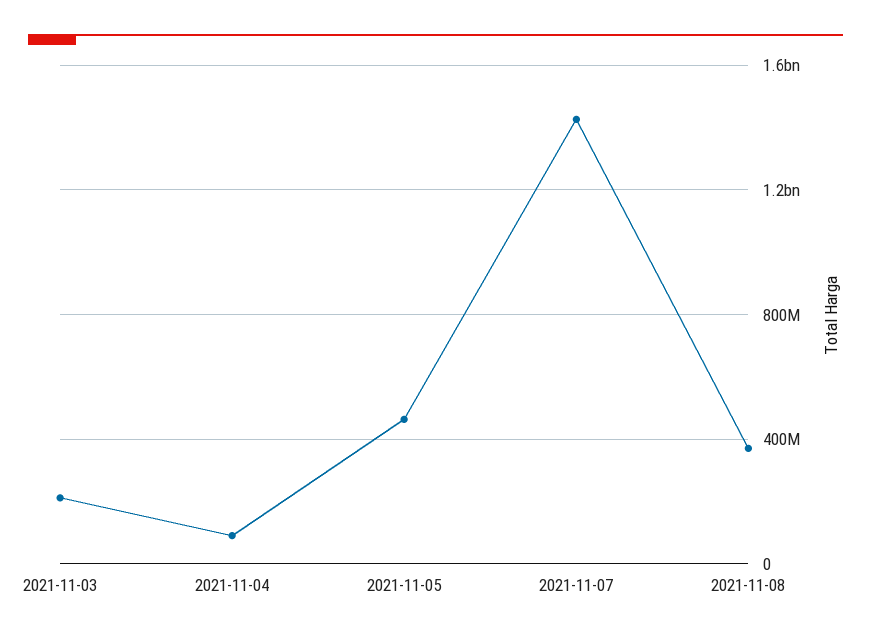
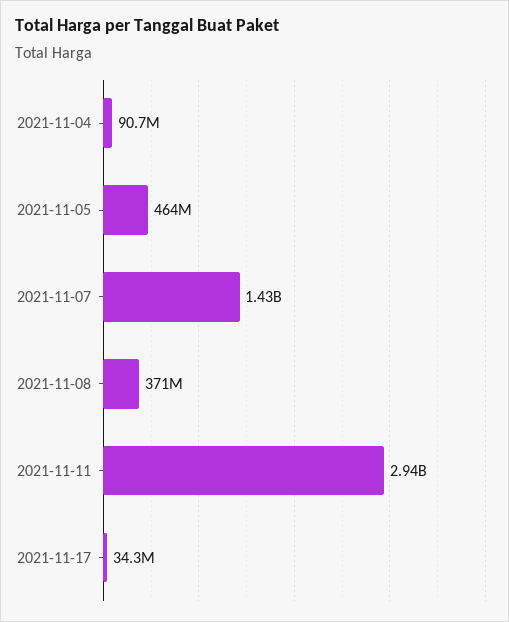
2021-11-03: 200000000 -> none
2021-11-11: none -> 2940000000
2021-11-17: none -> 34300000

